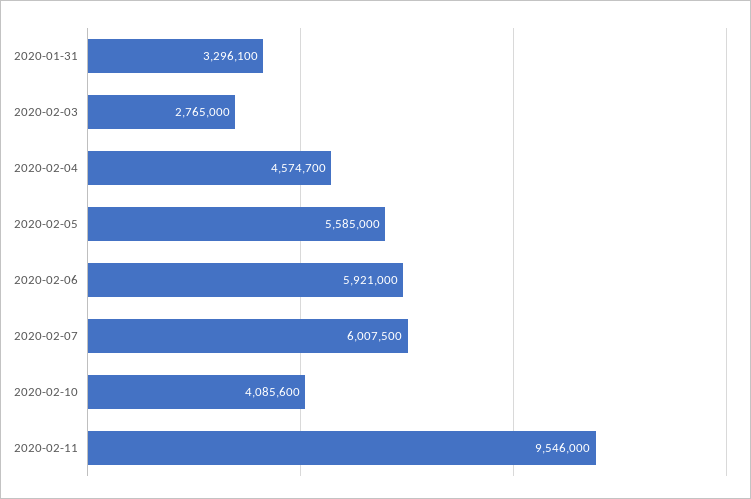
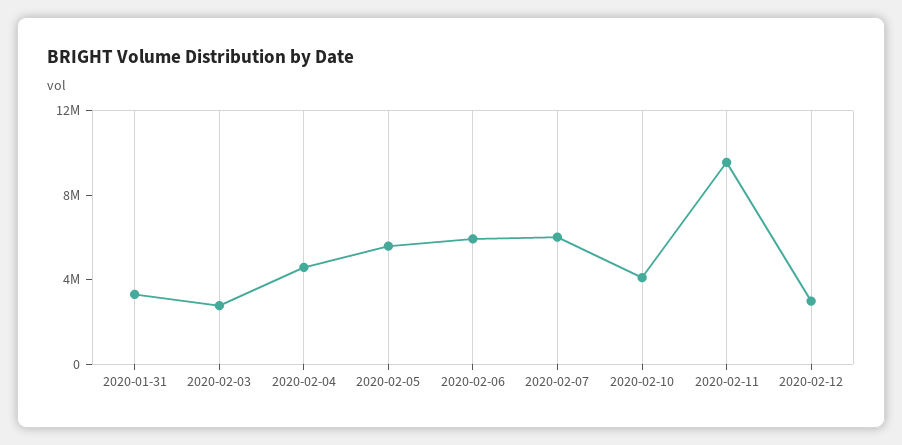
2020-02-12: none -> 3000000

